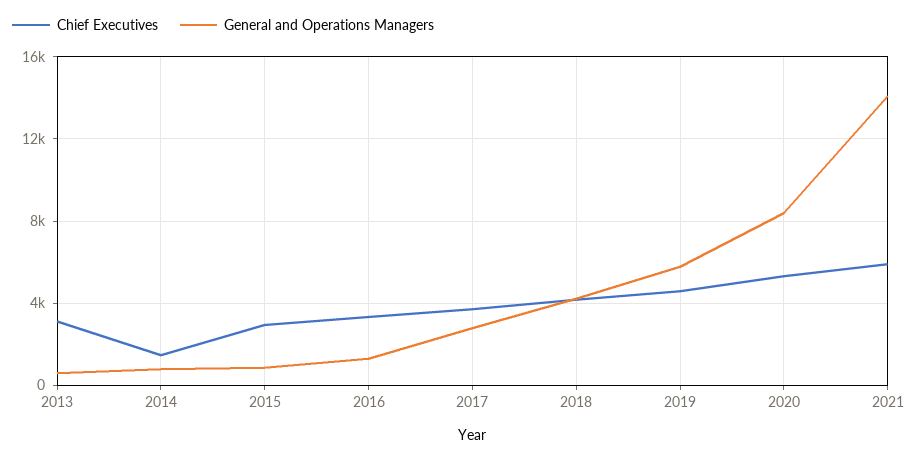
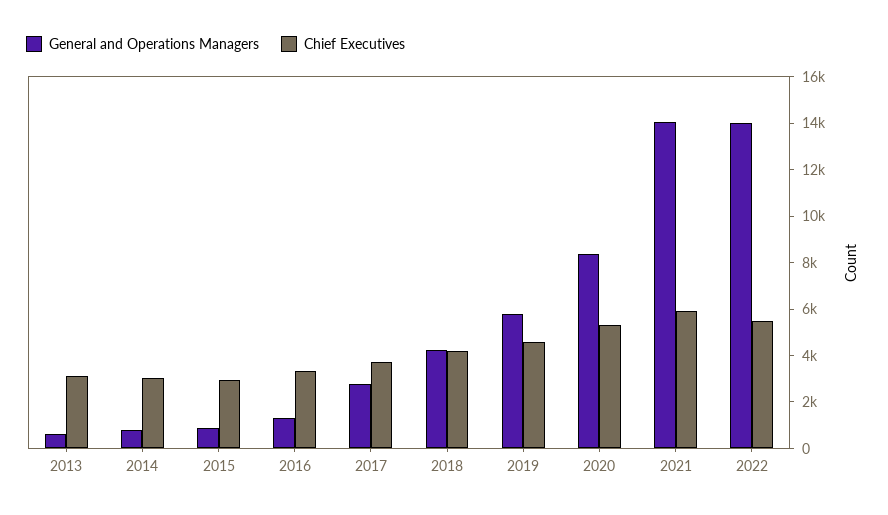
Chief Executives, 2014: 1500 -> 3000
General and Operations Managers, 2022: none -> 14000
Chief Executives, 2022: none -> 5500

